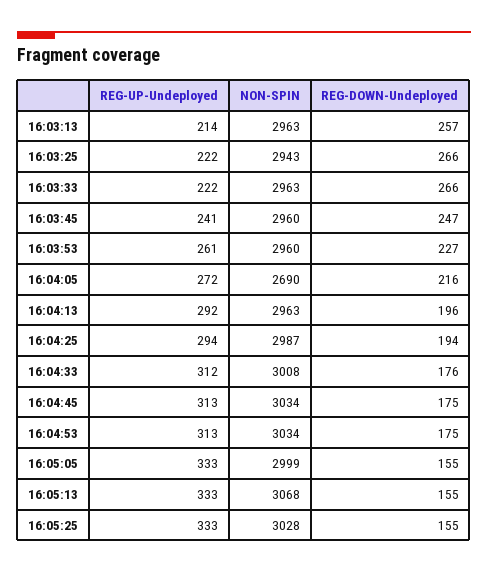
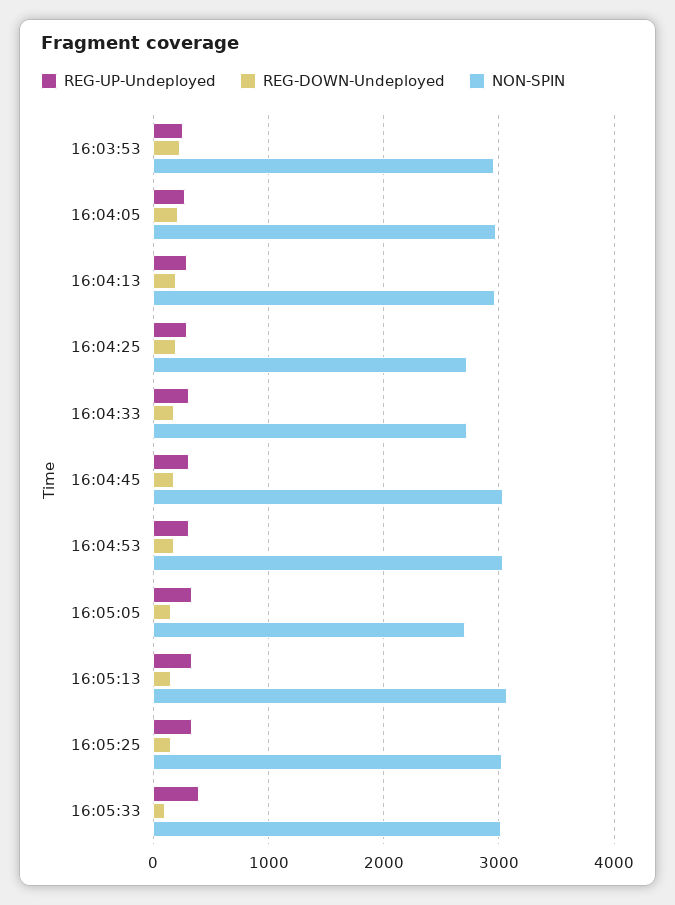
REG-UP-Undeployed, 16:03:13: 214 -> none
NON-SPIN, 16:03:13: 2963 -> none
REG-DOWN-Undeployed, 16:03:13: 257 -> none
REG-UP-Undeployed, 16:03:25: 222 -> none
NON-SPIN, 16:03:25: 2943 -> none
REG-DOWN-Undeployed, 16:03:25: 266 -> none
REG-UP-Undeployed, 16:03:33: 222 -> none
NON-SPIN, 16:03:33: 2963 -> none
REG-DOWN-Undeployed, 16:03:33: 266 -> none
REG-UP-Undeployed, 16:03:45: 241 -> none
NON-SPIN, 16:03:45: 2960 -> none
REG-DOWN-Undeployed, 16:03:45: 247 -> none
NON-SPIN, 16:04:05: 2690 -> 3000
NON-SPIN, 16:04:25: 2987 -> 2700
NON-SPIN, 16:04:33: 3008 -> 2700
NON-SPIN, 16:05:05: 2999 -> 2700
REG-UP-Undeployed, 16:05:33: none -> 400
REG-DOWN-Undeployed, 16:05:33: none -> 100
NON-SPIN, 16:05:33: none -> 3000

